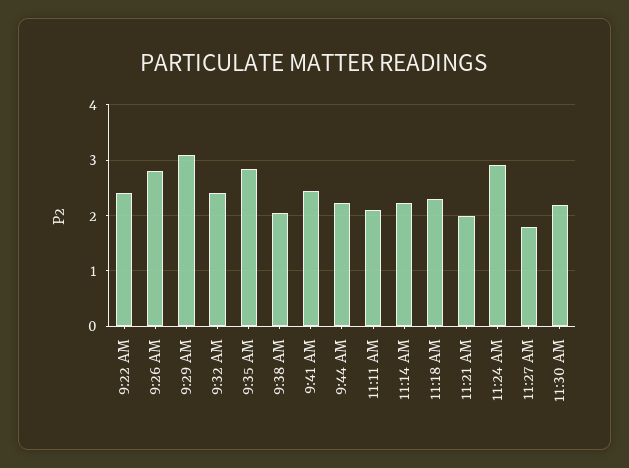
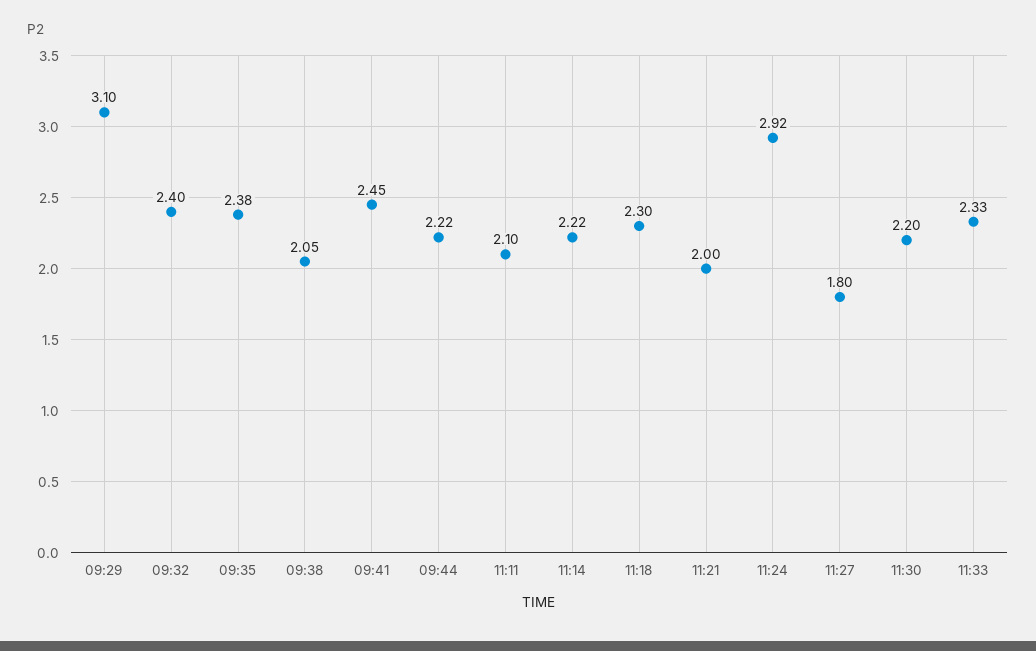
9:22 AM: 2.4 -> none
9:26 AM: 2.8 -> none
9:35 AM: 2.8 -> 2.38
11:33: none -> 2.33

